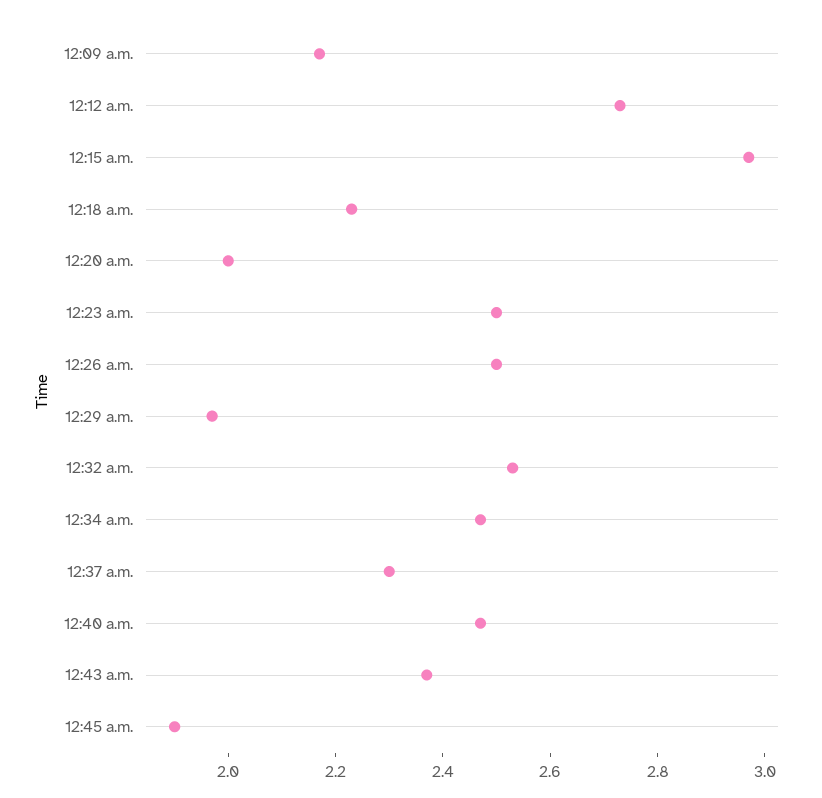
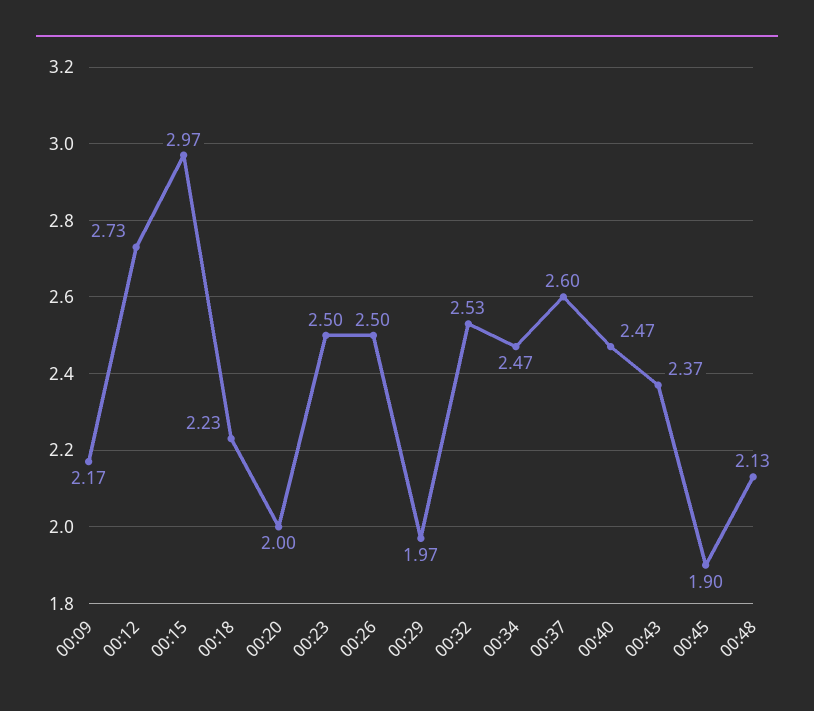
12:37 a.m.: 2.3 -> 2.6
00:48: none -> 2.13

